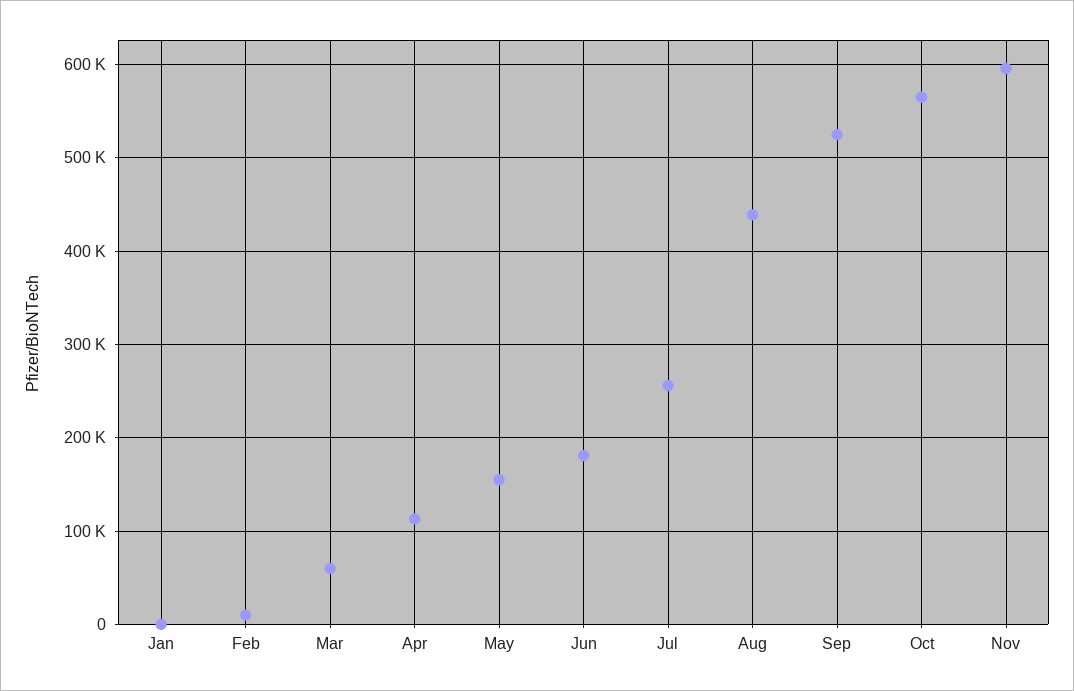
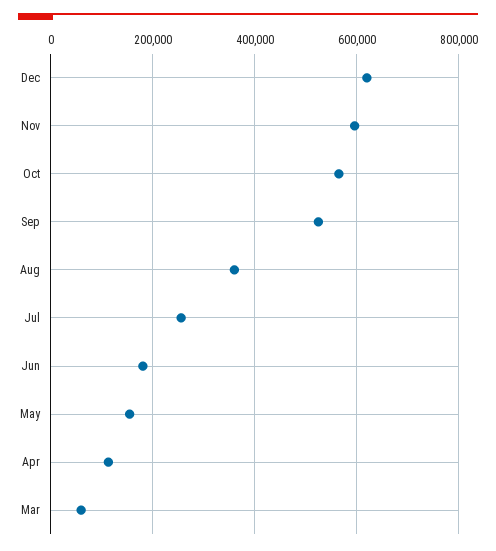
Jan: 0 -> none
Feb: 10000 -> none
Aug: 440000 -> 360000
Dec: none -> 620000

